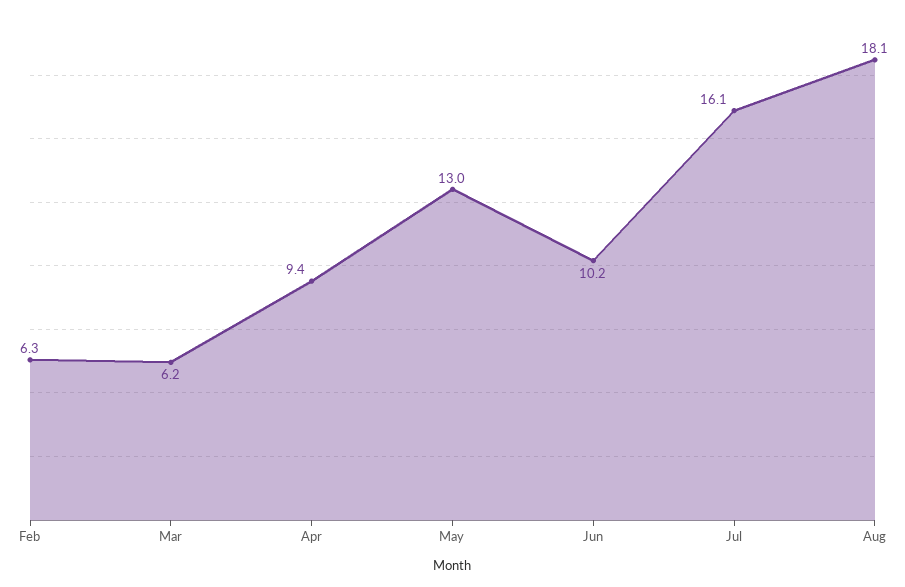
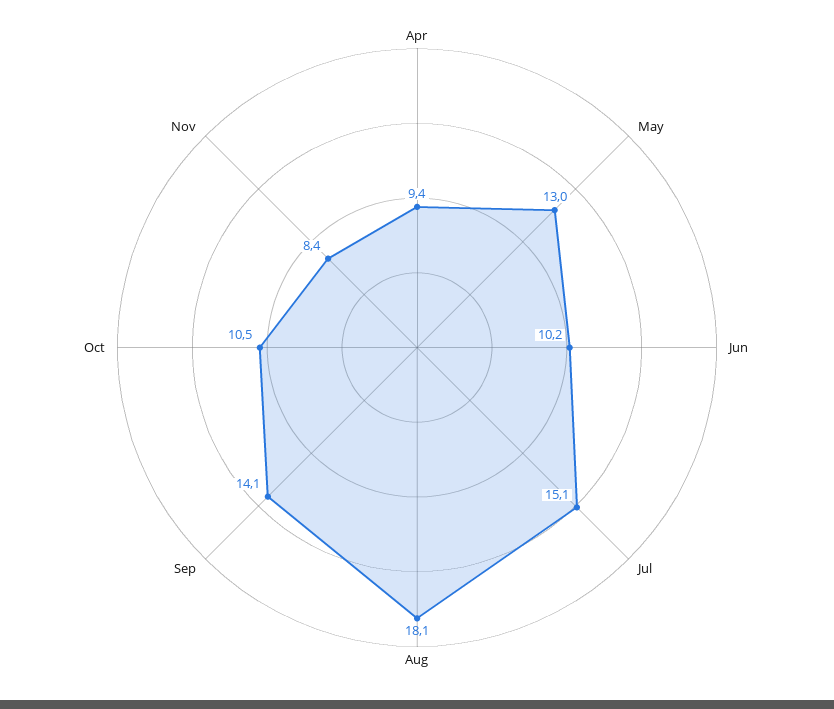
Feb: 6.3 -> none
Mar: 6.2 -> none
Jul: 16.1 -> 15.1
Sep: none -> 14.1
Oct: none -> 10.5
Nov: none -> 8.4

